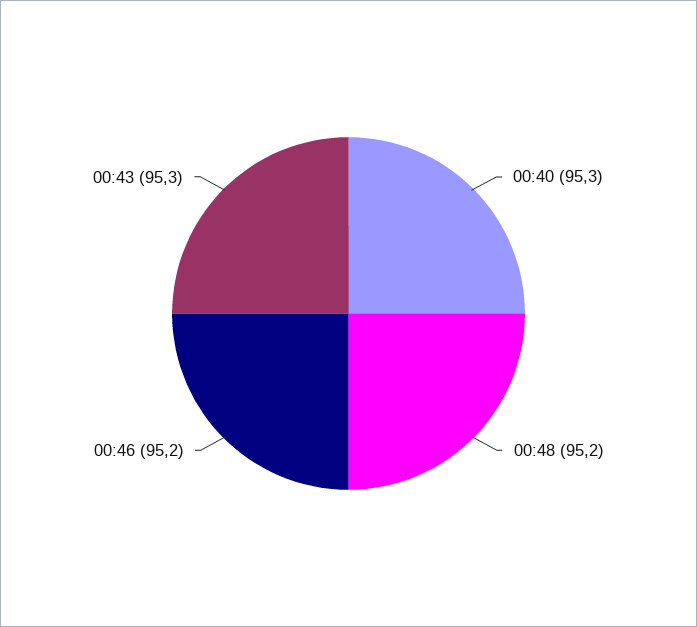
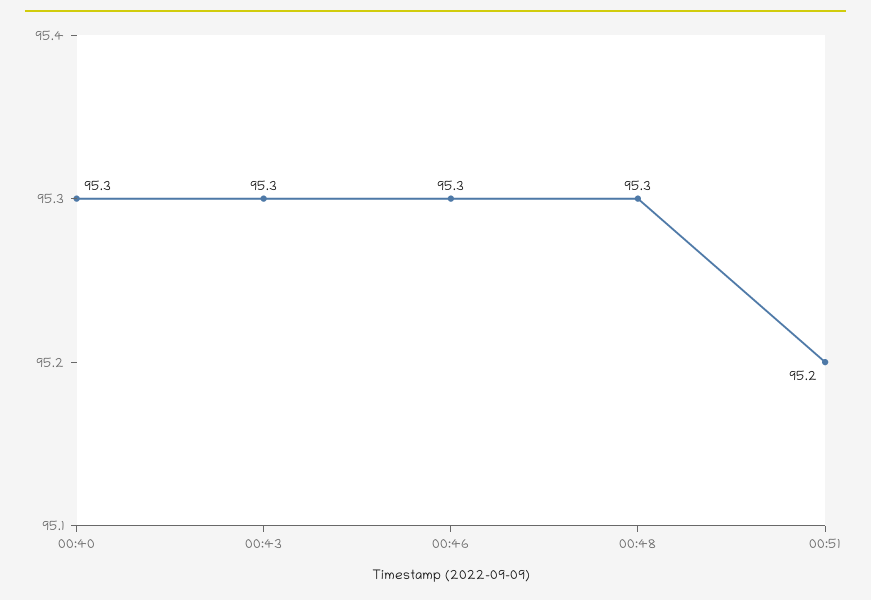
00:48: 95.2 -> 95.3
00:46: 95.2 -> 95.3
00:51: none -> 95.2

